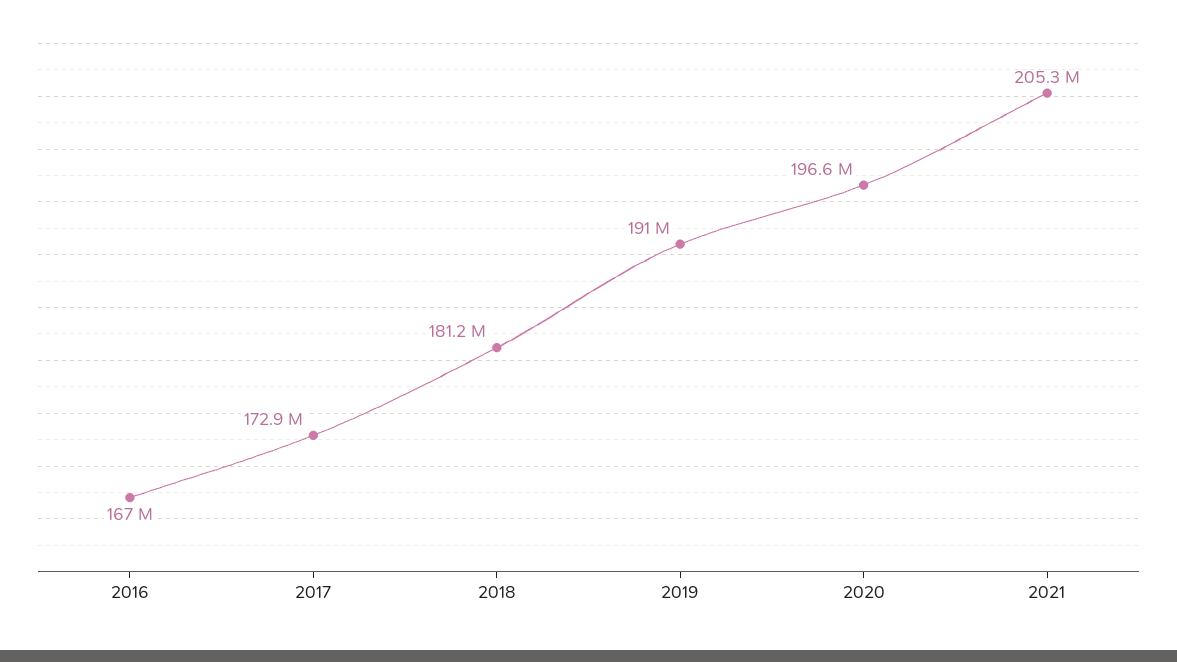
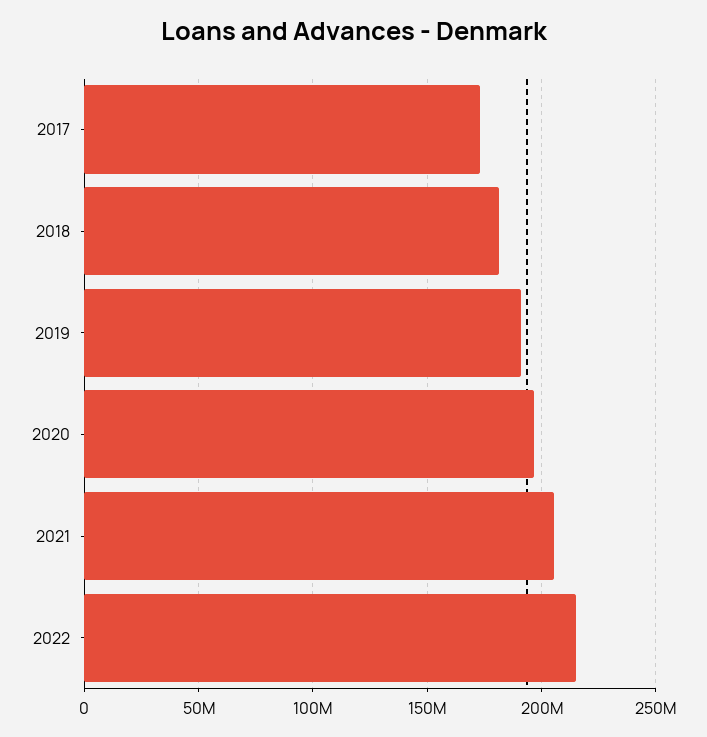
2016: 167000000 -> none
2022: none -> 215000000

